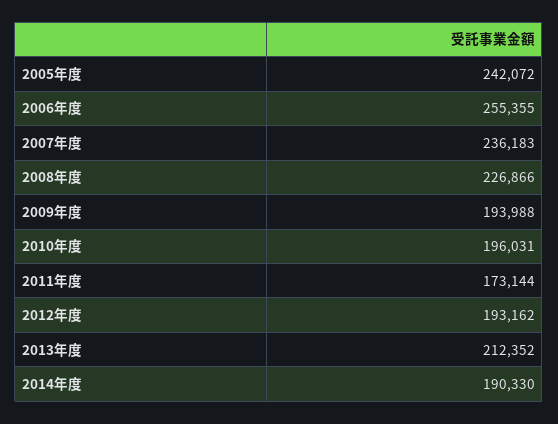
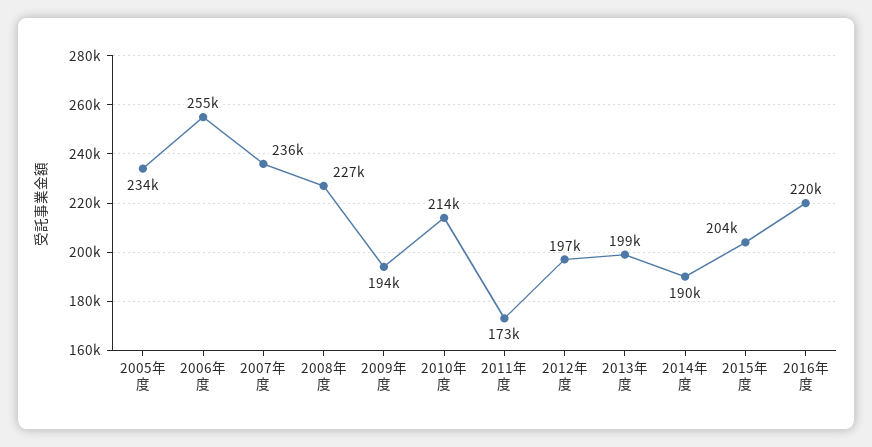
2005年度: 242072 -> 234000
2010年度: 196031 -> 214000
2012年度: 193162 -> 197000
2013年度: 212352 -> 199000
2015年度: none -> 204000
2016年度: none -> 220000

